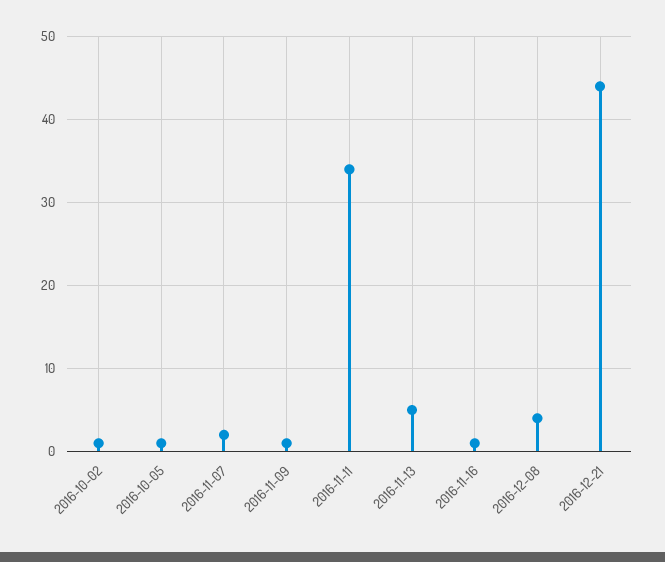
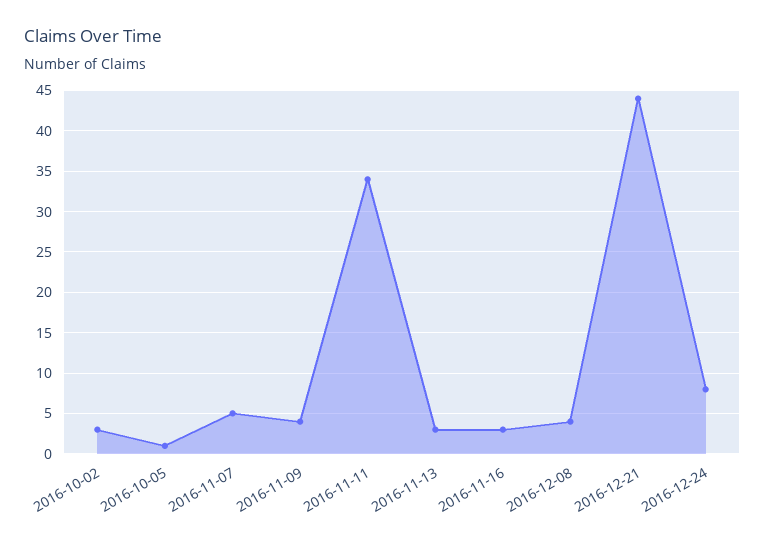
2016-10-02: 1 -> 3
2016-11-07: 2 -> 5
2016-11-09: 1 -> 4
2016-11-13: 5 -> 3
2016-11-16: 1 -> 3
2016-12-24: none -> 8

